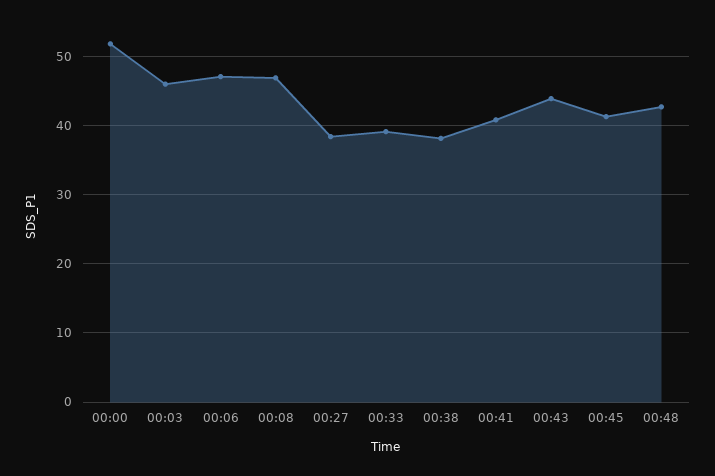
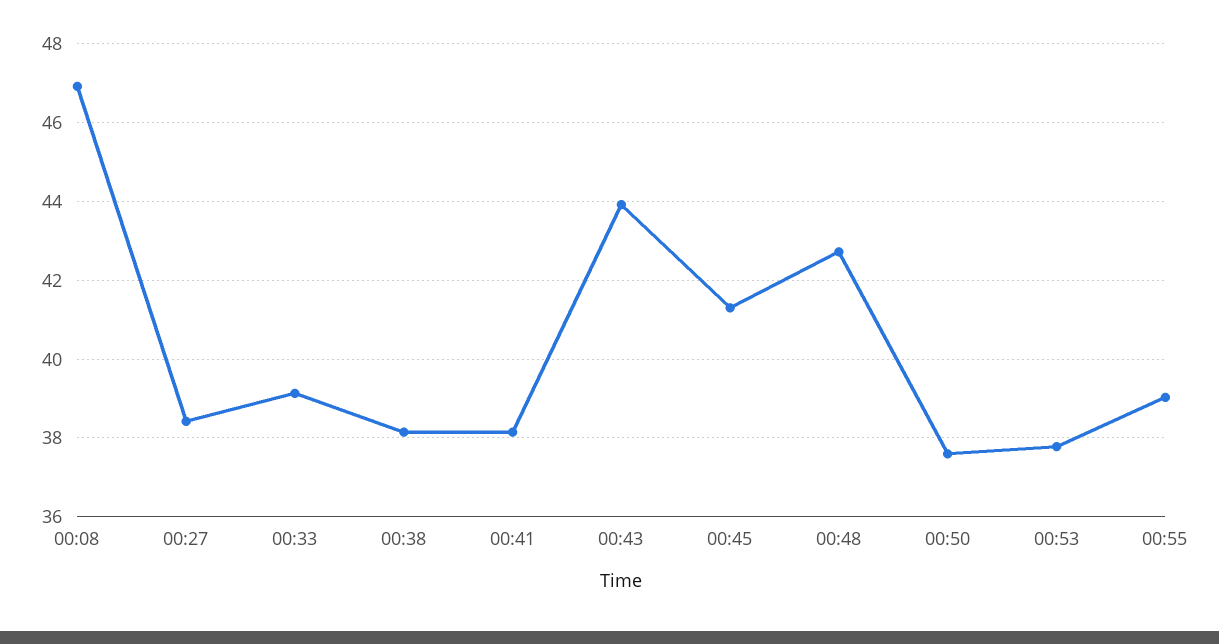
00:00: 52 -> none
00:03: 46 -> none
00:06: 47 -> none
00:41: 41 -> 38.2
00:50: none -> 37.6
00:53: none -> 37.8
00:55: none -> 39

